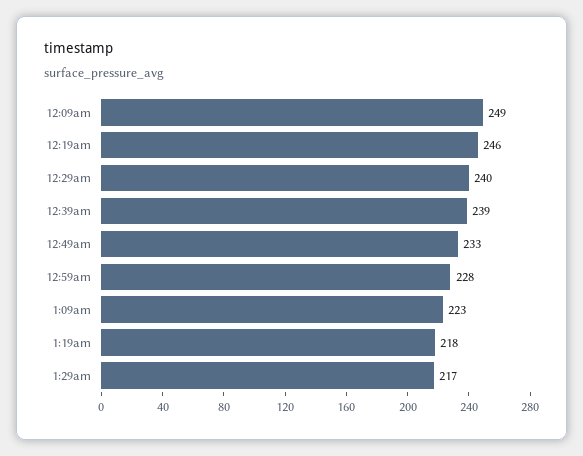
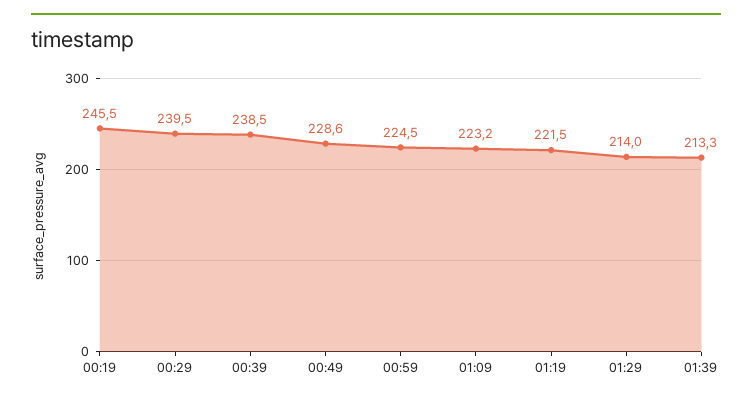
12:09am: 249 -> none
12:49am: 233 -> 228.6
12:59am: 228 -> 224.5
1:19am: 218 -> 221.5
1:29am: 217 -> 214
01:39: none -> 213.3

